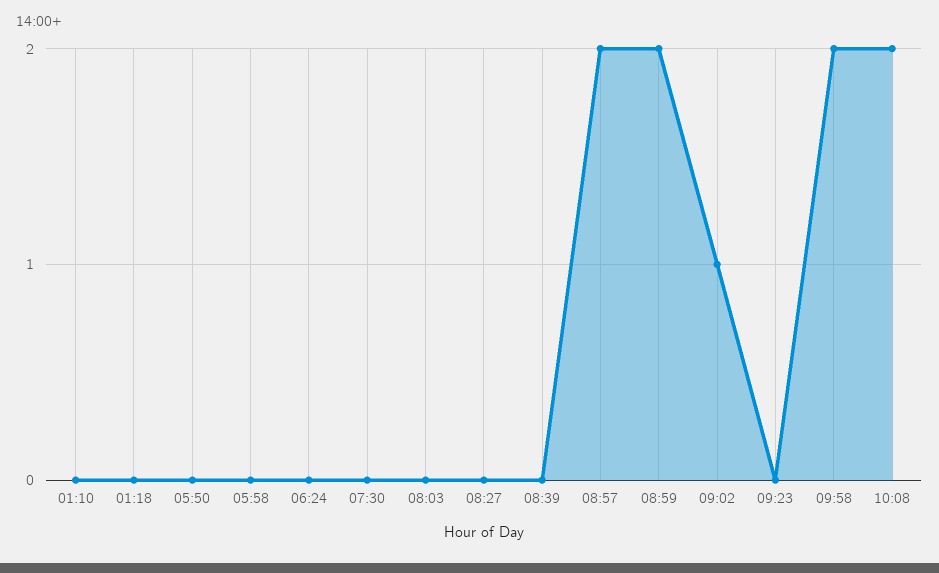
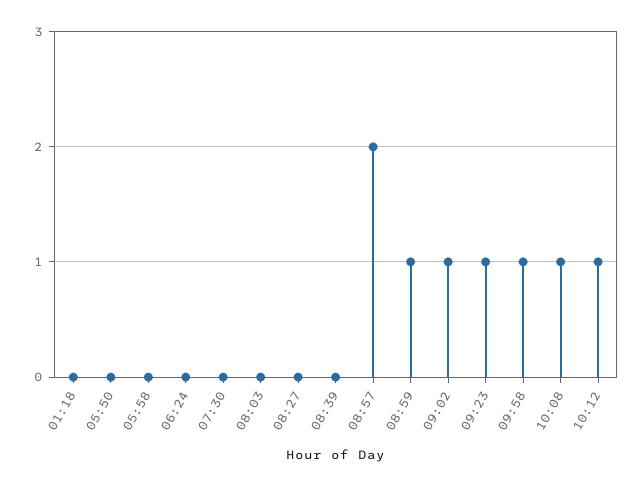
01:10: 0 -> none
08:59: 2 -> 1
09:23: 0 -> 1
09:58: 2 -> 1
10:08: 2 -> 1
10:12: none -> 1

